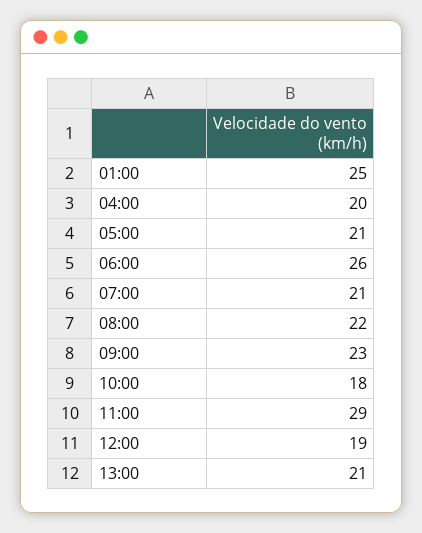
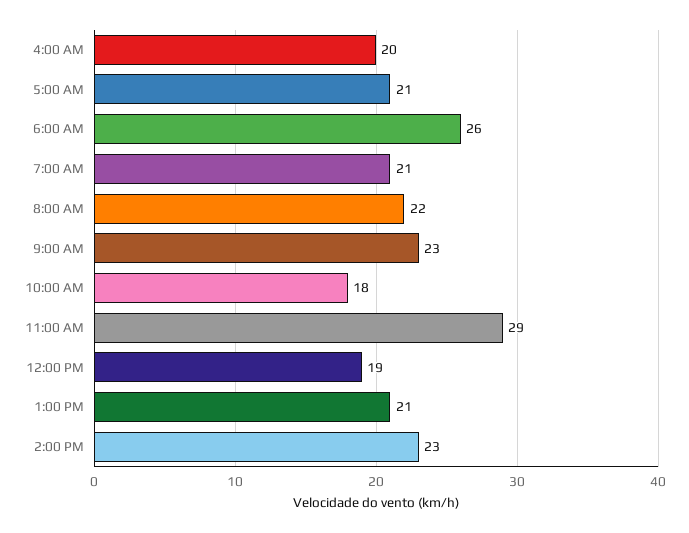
01:00: 25 -> none
2:00 PM: none -> 23

